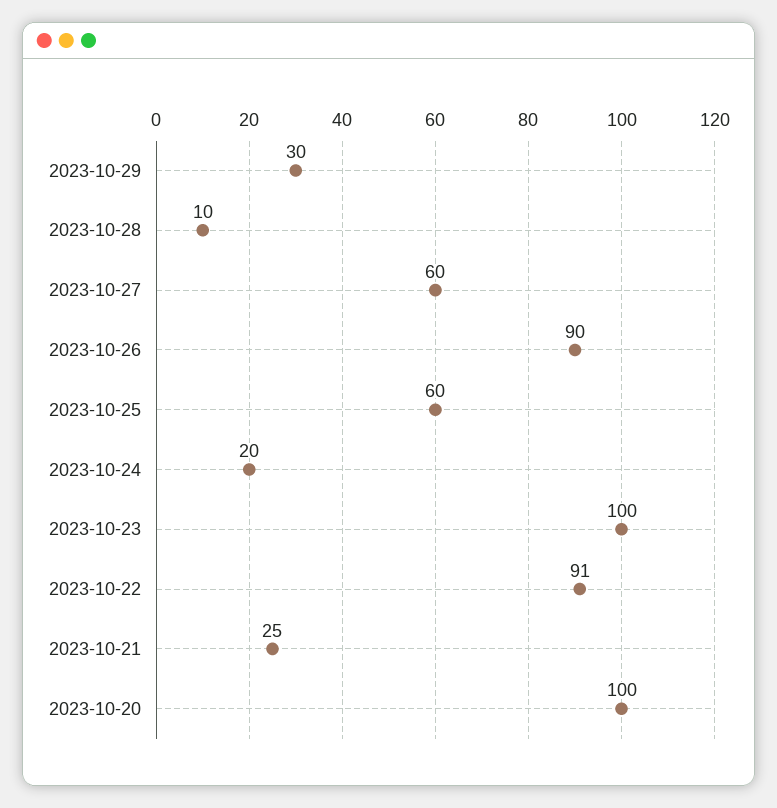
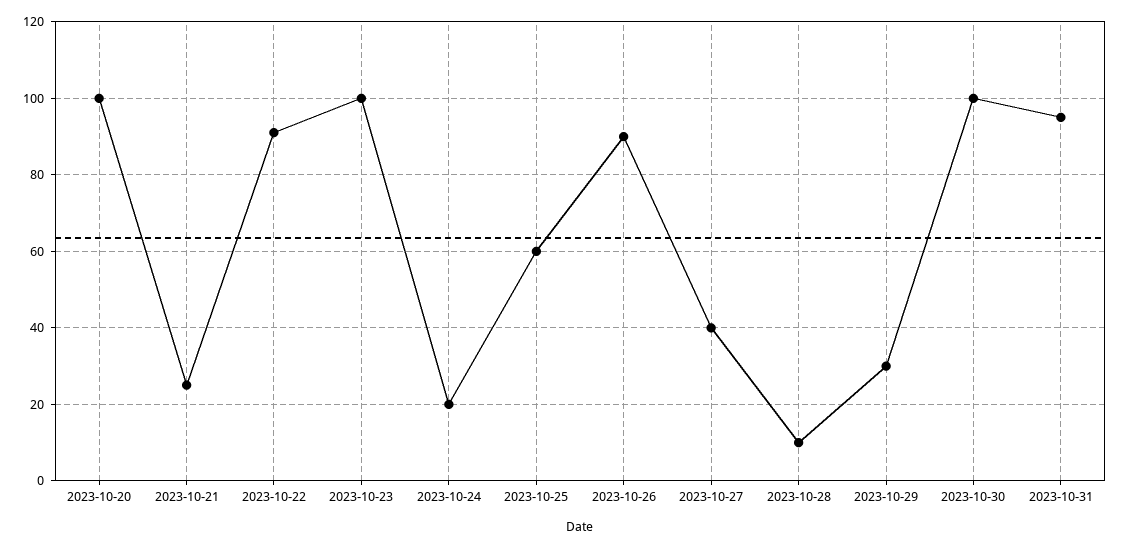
2023-10-27: 60 -> 40
2023-10-30: none -> 100
2023-10-31: none -> 95

